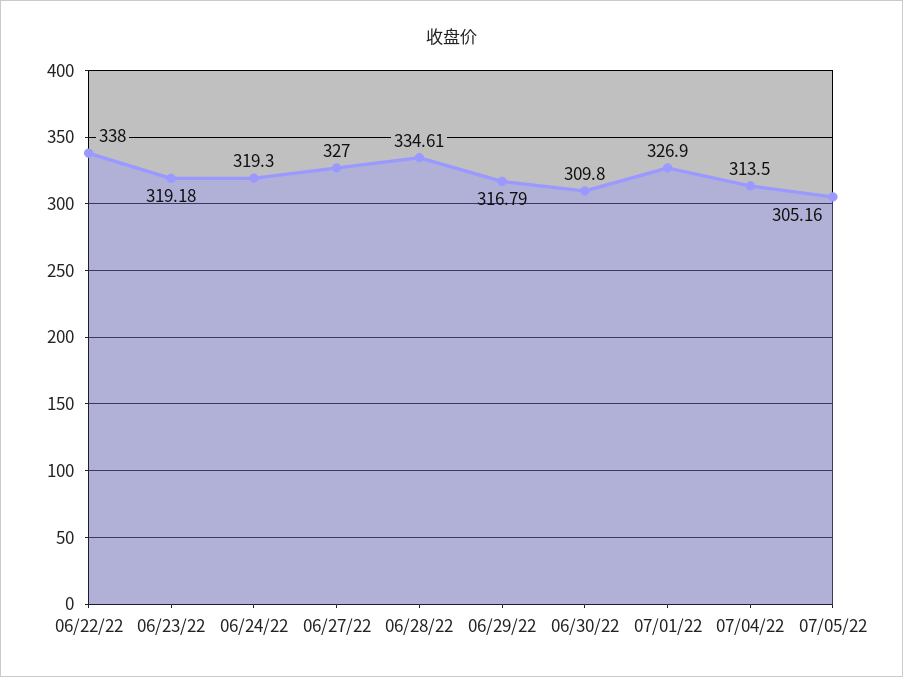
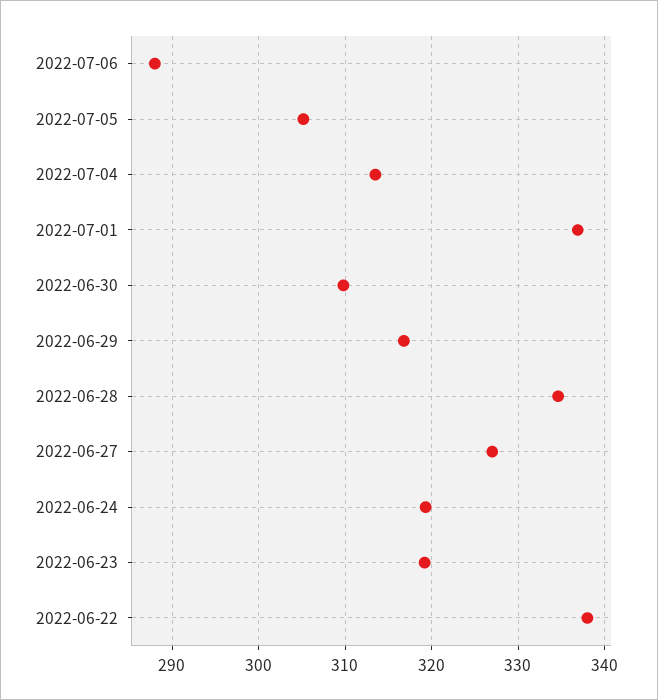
07/01/22: 326.9 -> 337
2022-07-06: none -> 288

